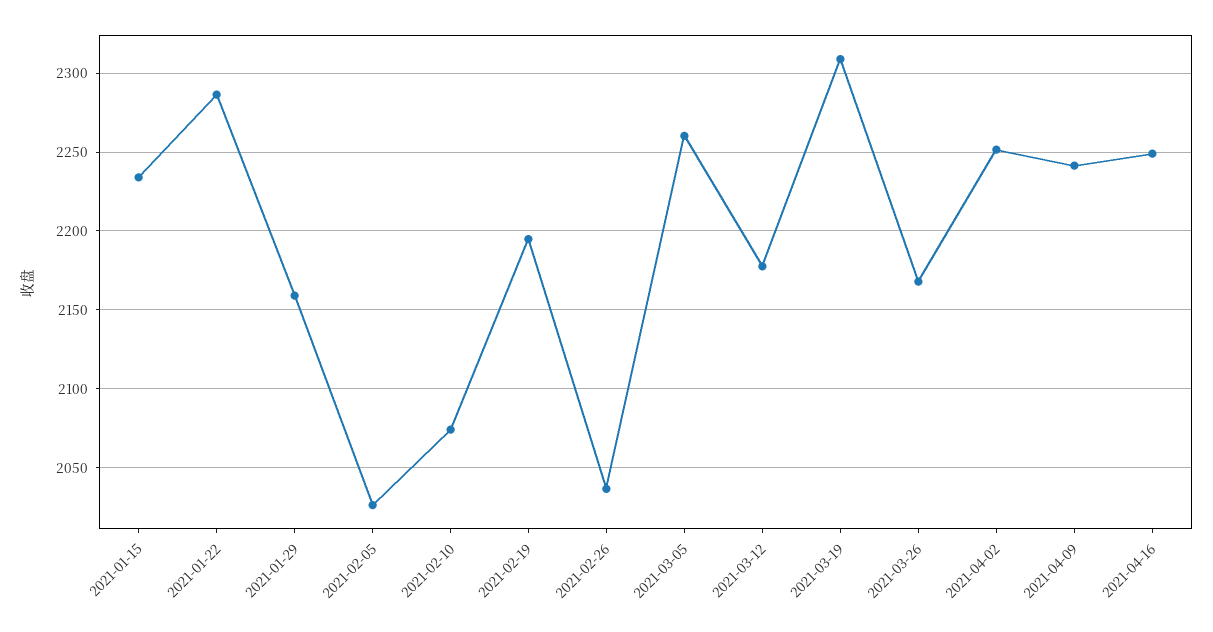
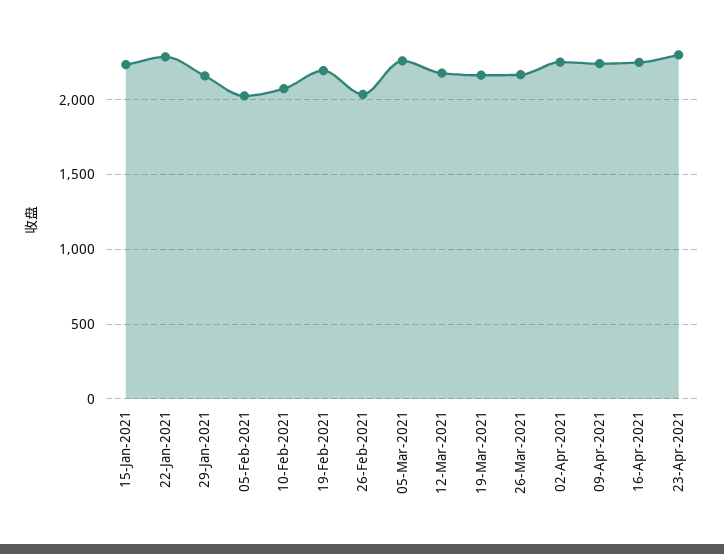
2021-03-19: 2310 -> 2150
23-Apr-2021: none -> 2300

